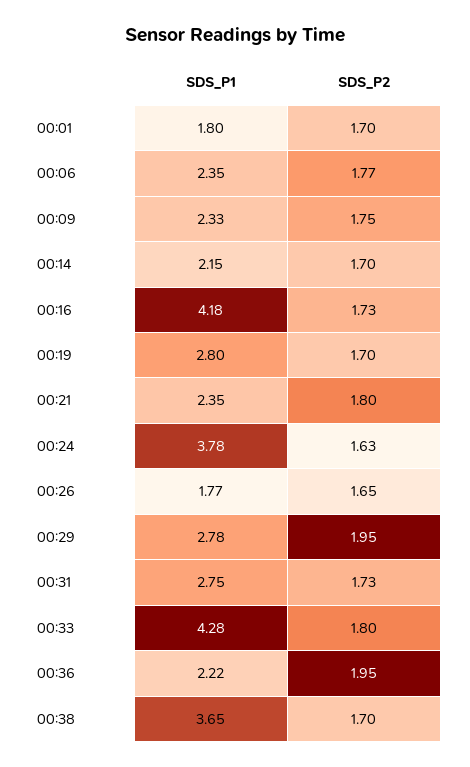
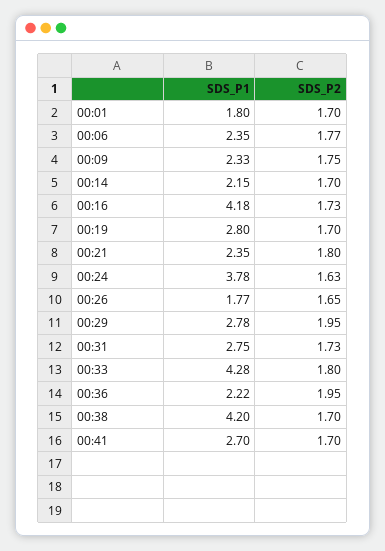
SDS_P1, 00:38: 3.65 -> 4.2
SDS_P1, 00:41: none -> 2.7
SDS_P2, 00:41: none -> 1.7

